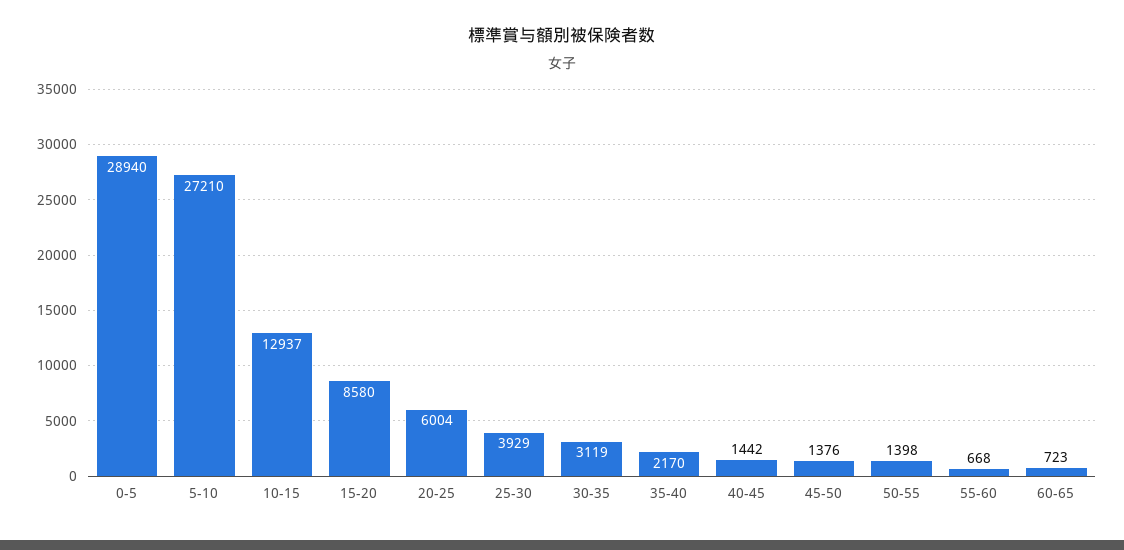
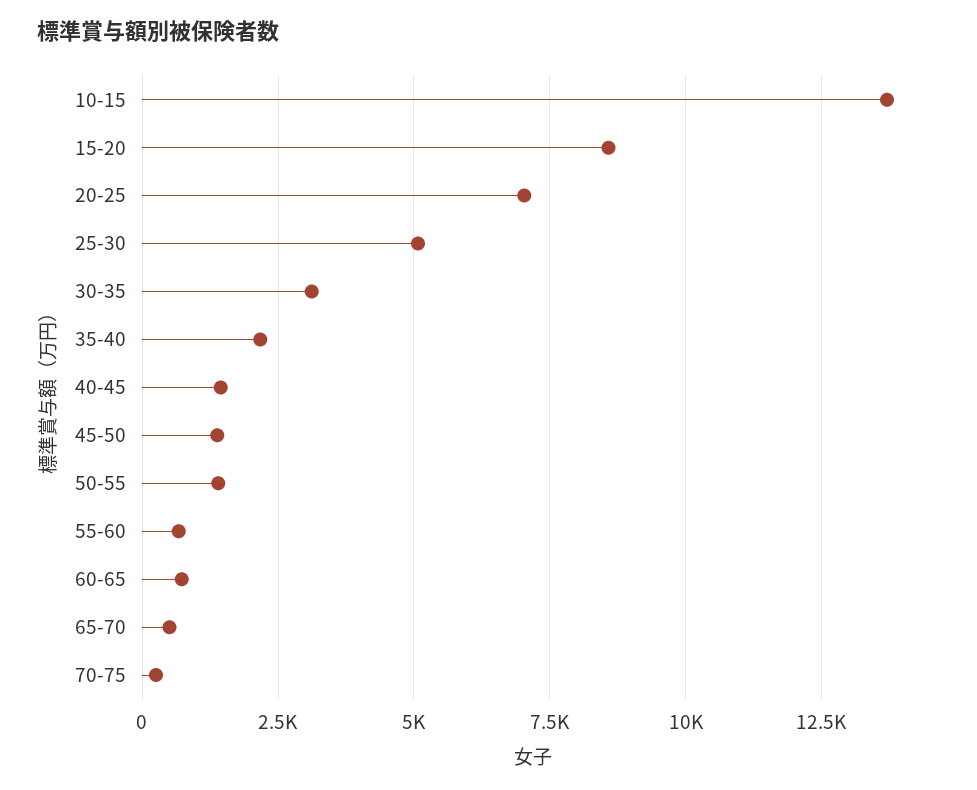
0-5: 28940 -> none
5-10: 27210 -> none
10-15: 12937 -> 13750
20-25: 6004 -> 7000
25-30: 3929 -> 5000
65-70: none -> 500
70-75: none -> 250

